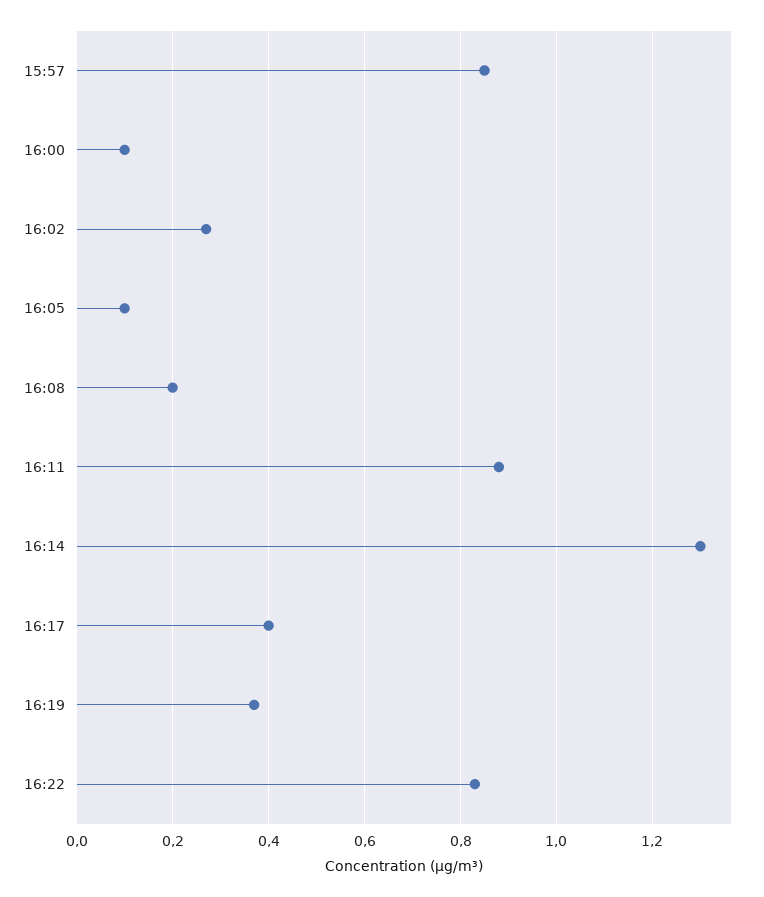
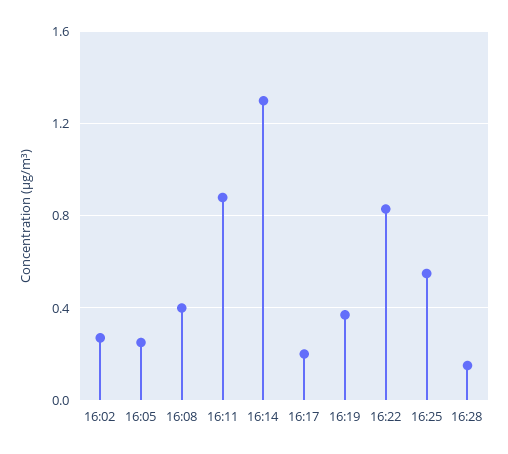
15:57: 0.85 -> none
16:00: 0.1 -> none
16:05: 0.1 -> 0.25
16:08: 0.2 -> 0.4
16:17: 0.4 -> 0.2
16:25: none -> 0.55
16:28: none -> 0.15

